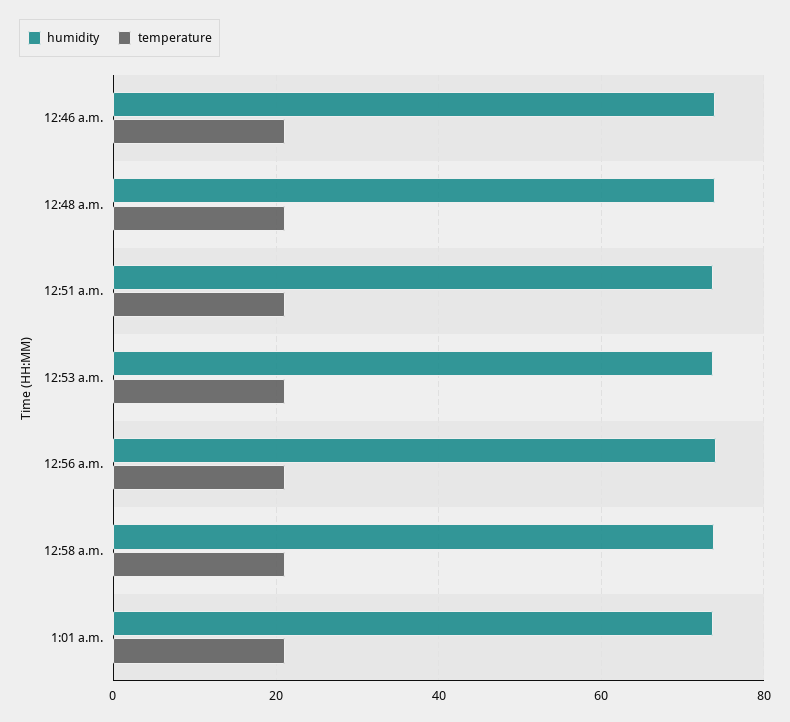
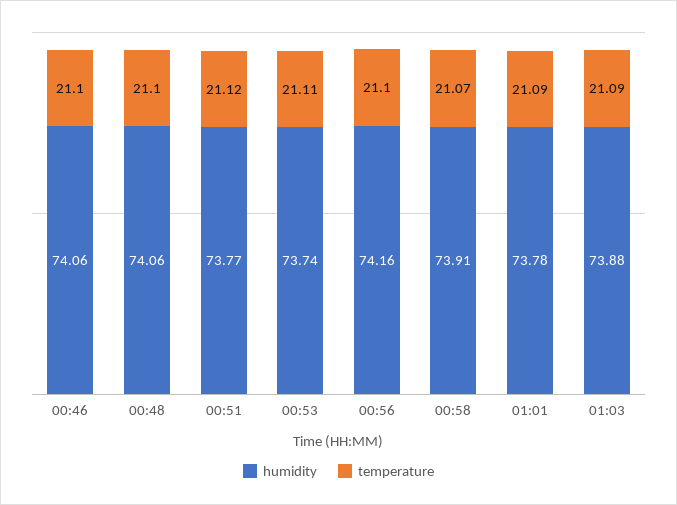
humidity, 01:03: none -> 73.88
temperature, 01:03: none -> 21.09

